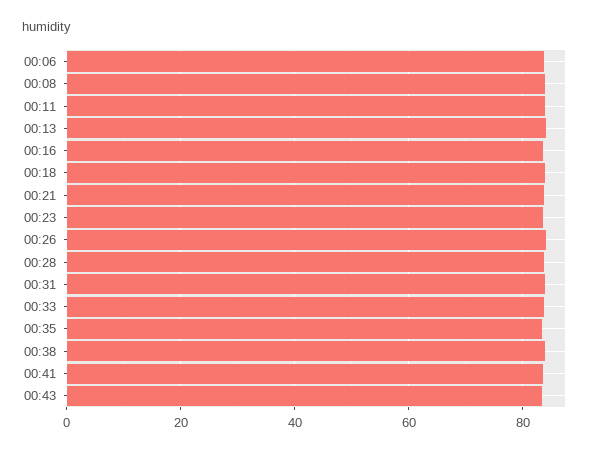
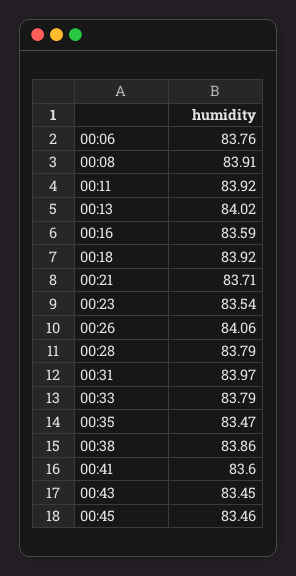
00:45: none -> 83.46

